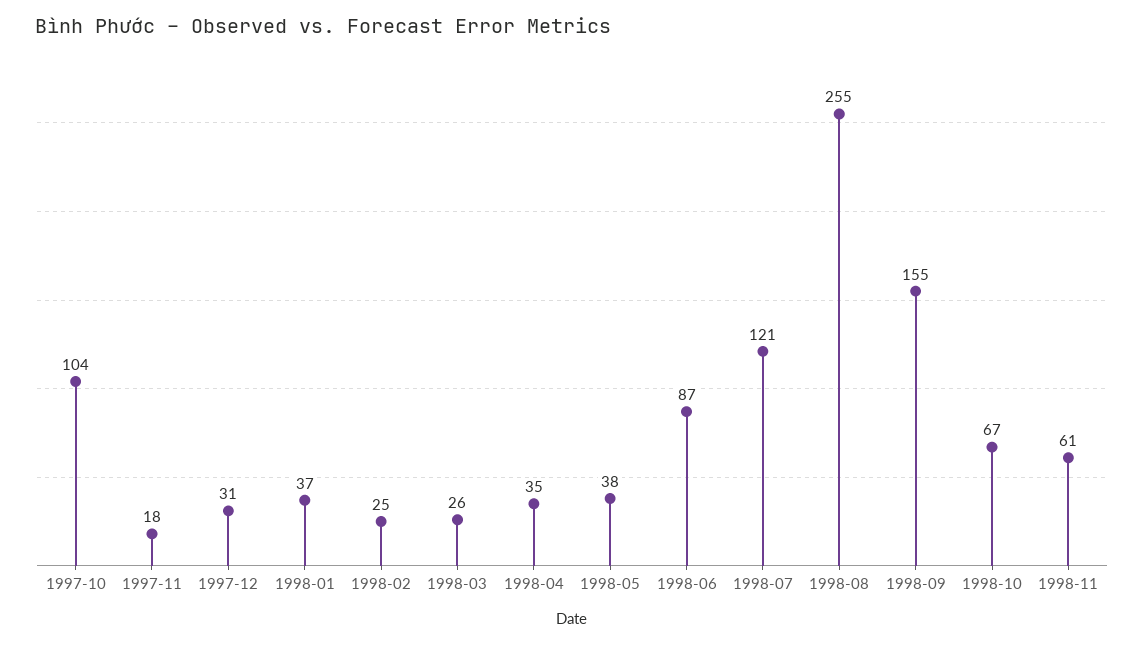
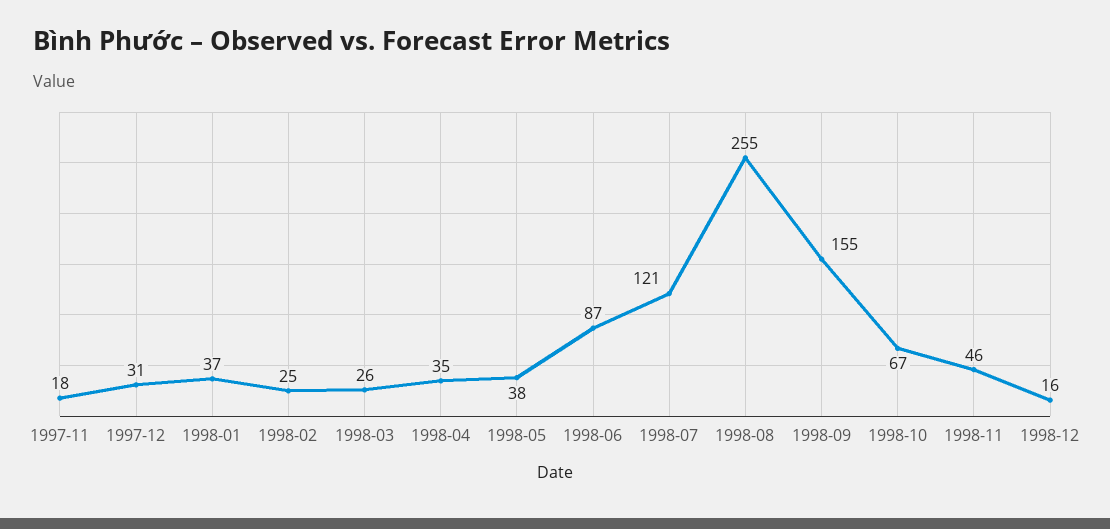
1997-10: 104 -> none
1998-11: 61 -> 46
1998-12: none -> 16

